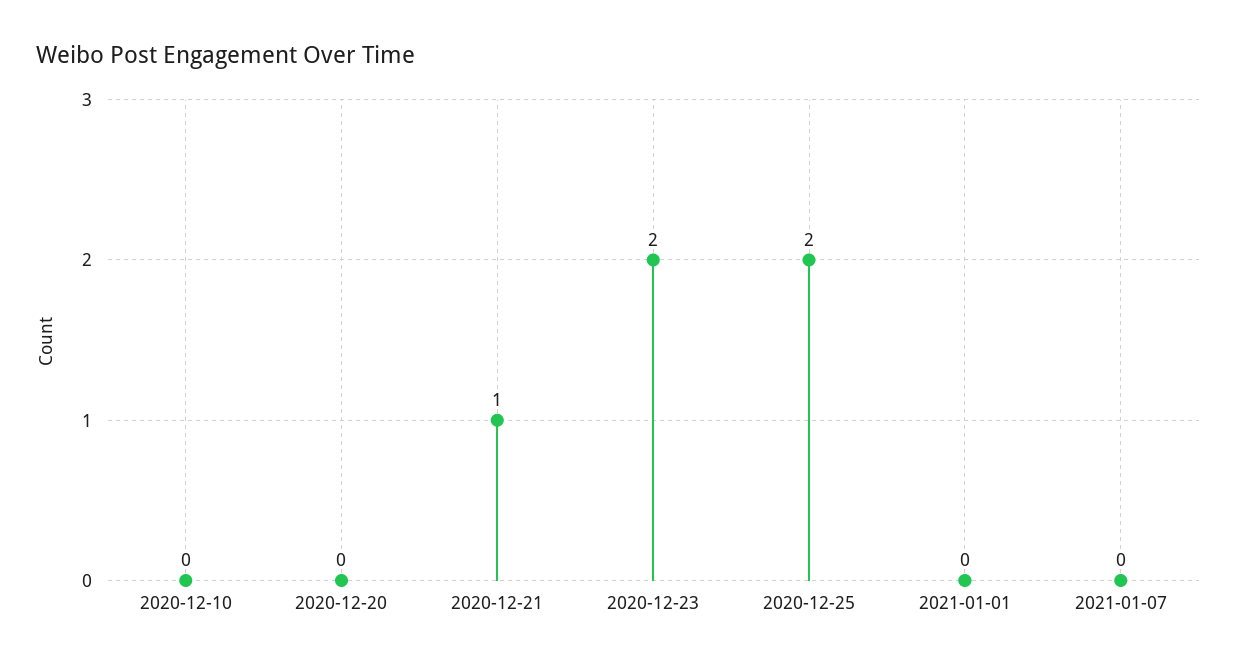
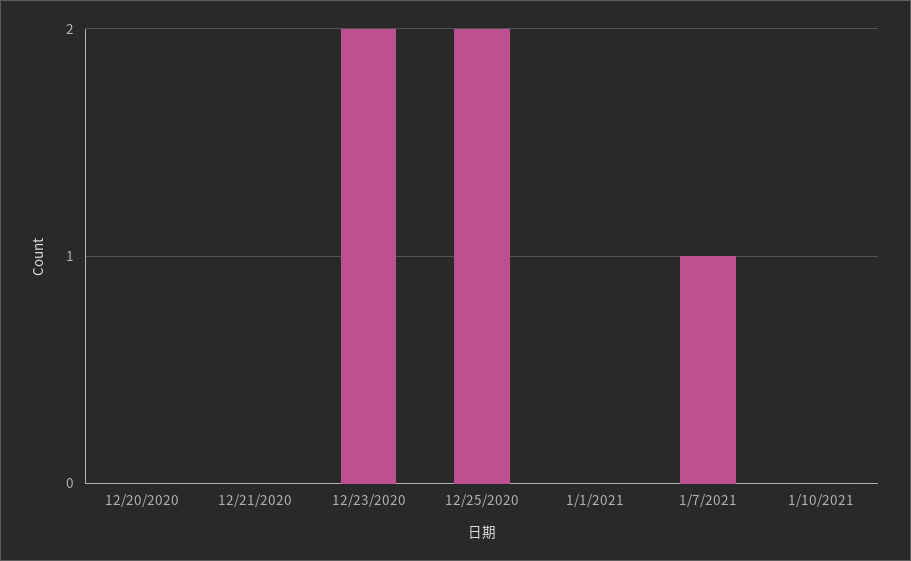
2020-12-10: 0 -> none
2020-12-21: 1 -> 0
2021-01-07: 0 -> 1
1/10/2021: none -> 0

